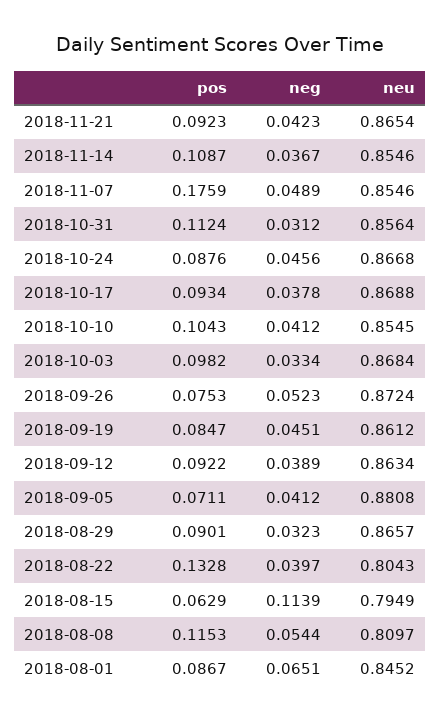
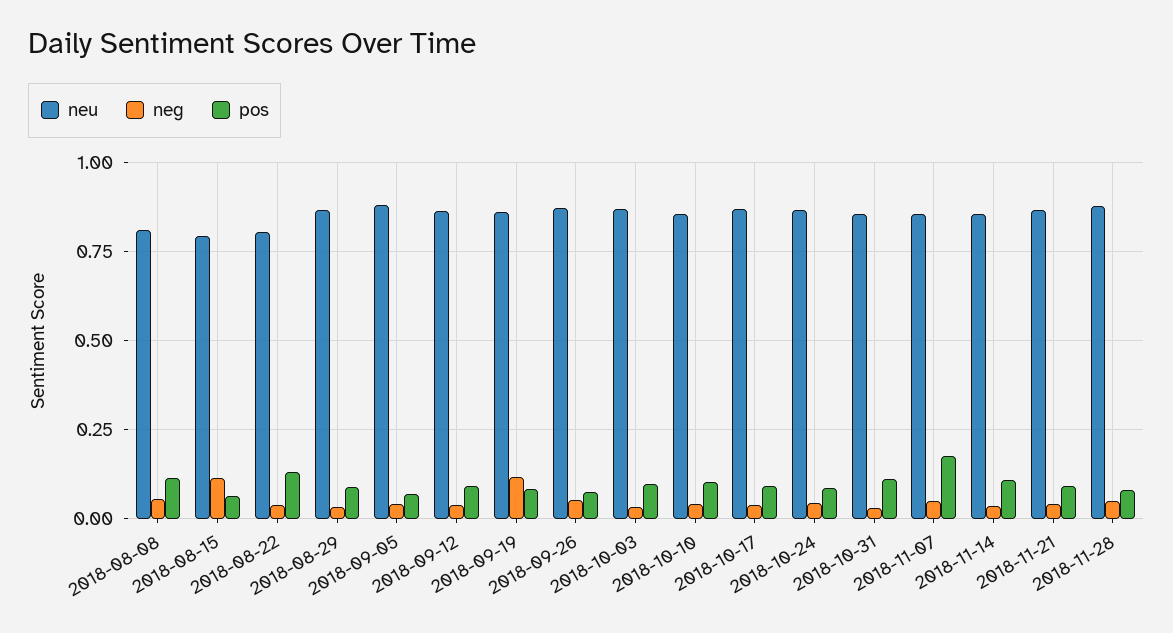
neg, 2018-09-19: 0.0451 -> 0.125
pos, 2018-08-01: 0.0867 -> none
neg, 2018-08-01: 0.0651 -> none
neu, 2018-08-01: 0.8452 -> none
neu, 2018-11-28: none -> 0.875
neg, 2018-11-28: none -> 0.05
pos, 2018-11-28: none -> 0.075

